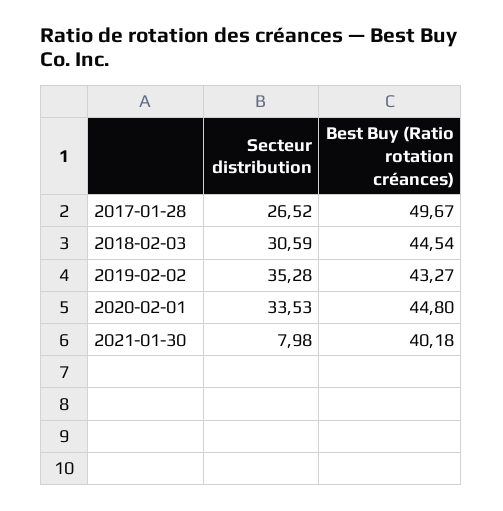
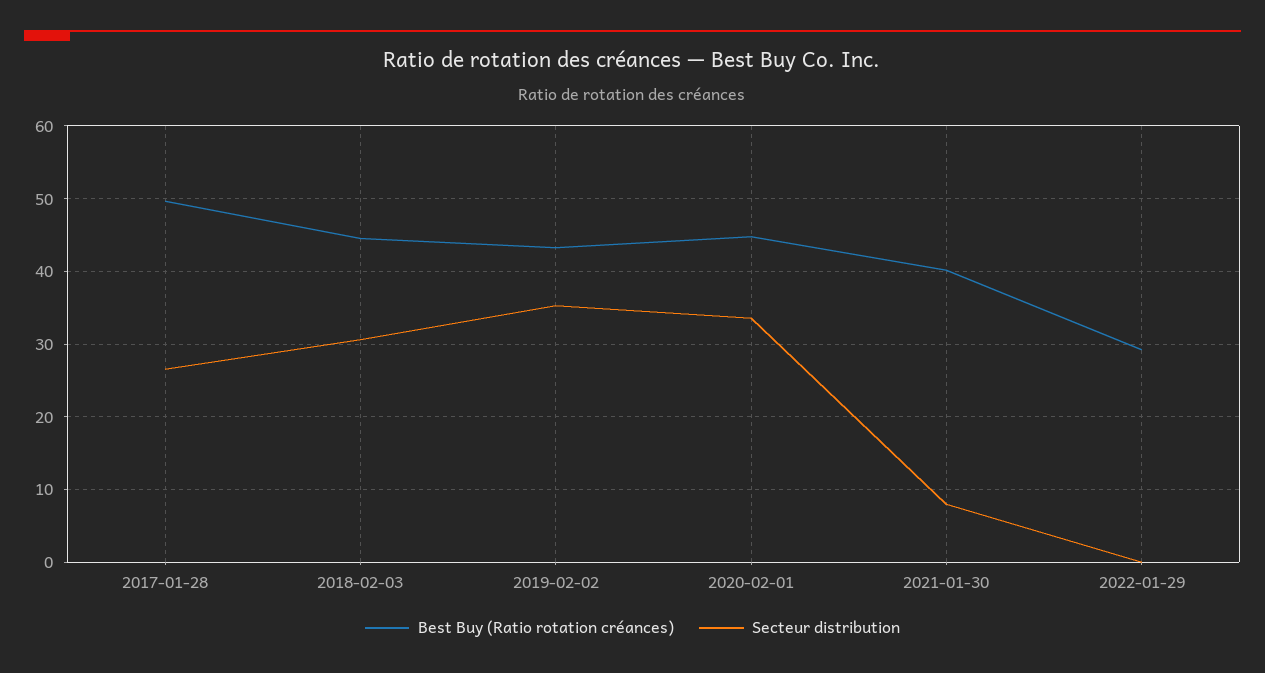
Best Buy (Ratio rotation créances), 2022-01-29: none -> 29
Secteur distribution, 2022-01-29: none -> 0

